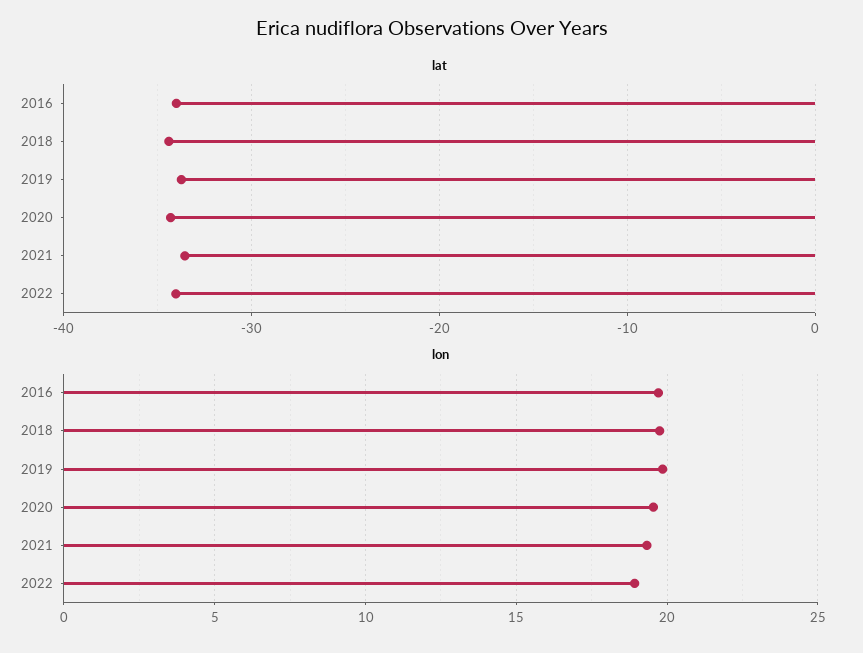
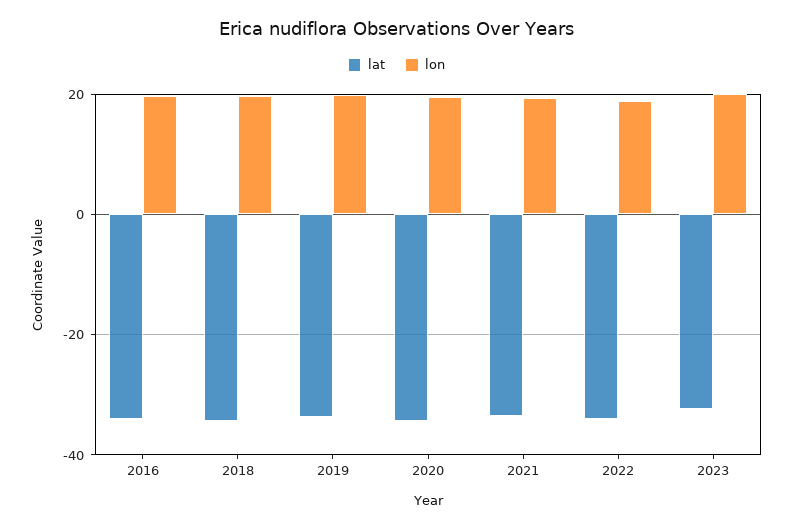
lat, 2023: none -> -32
lon, 2023: none -> 20

